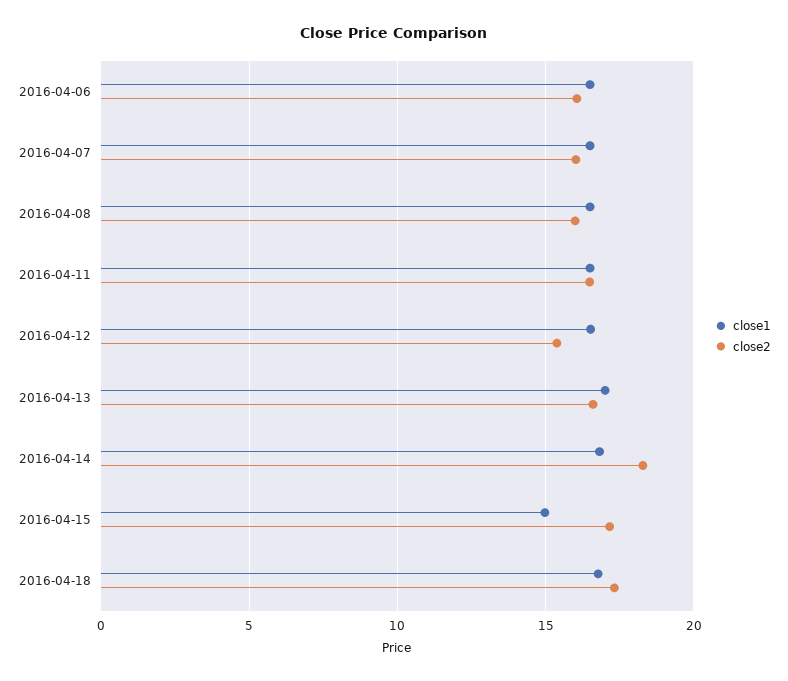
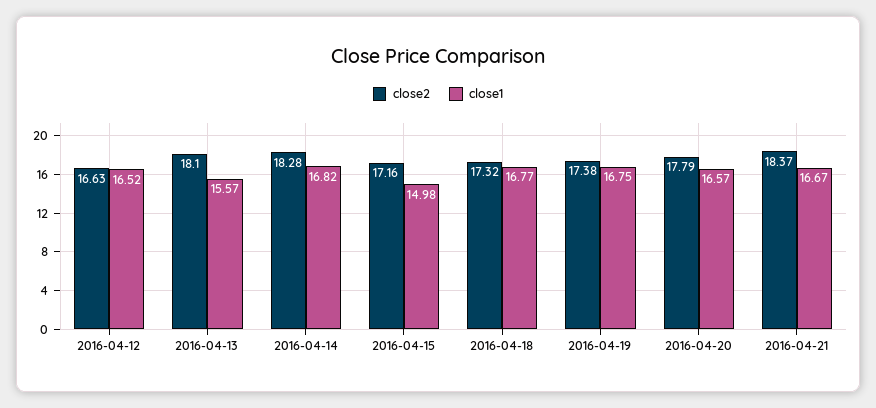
close1, 2016-04-06: 16.5 -> none
close2, 2016-04-06: 16 -> none
close1, 2016-04-07: 16.5 -> none
close2, 2016-04-07: 16 -> none
close1, 2016-04-08: 16.5 -> none
close2, 2016-04-08: 16 -> none
close1, 2016-04-11: 16.5 -> none
close2, 2016-04-11: 16.5 -> none
close2, 2016-04-12: 15.5 -> 16.63
close1, 2016-04-13: 17 -> 15.57
close2, 2016-04-13: 16.5 -> 18.1
close2, 2016-04-19: none -> 17.38
close1, 2016-04-19: none -> 16.75
close2, 2016-04-20: none -> 17.79
close1, 2016-04-20: none -> 16.57
close2, 2016-04-21: none -> 18.37
close1, 2016-04-21: none -> 16.67

